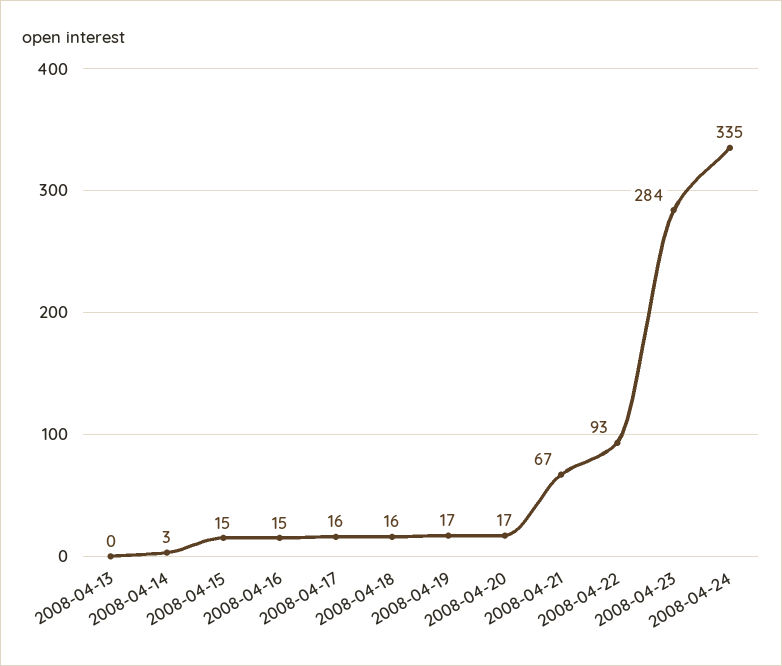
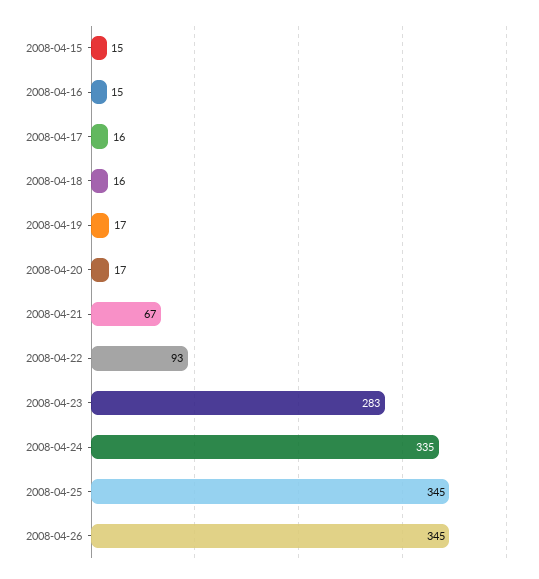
2008-04-13: 0 -> none
2008-04-14: 3 -> none
2008-04-23: 284 -> 283
2008-04-25: none -> 345
2008-04-26: none -> 345

